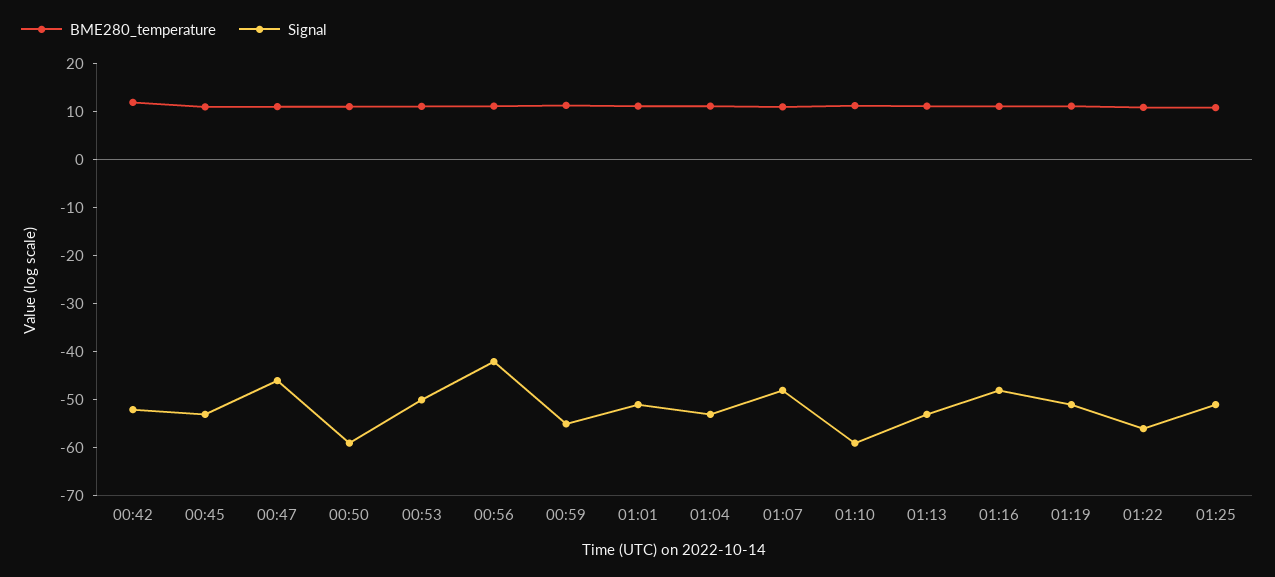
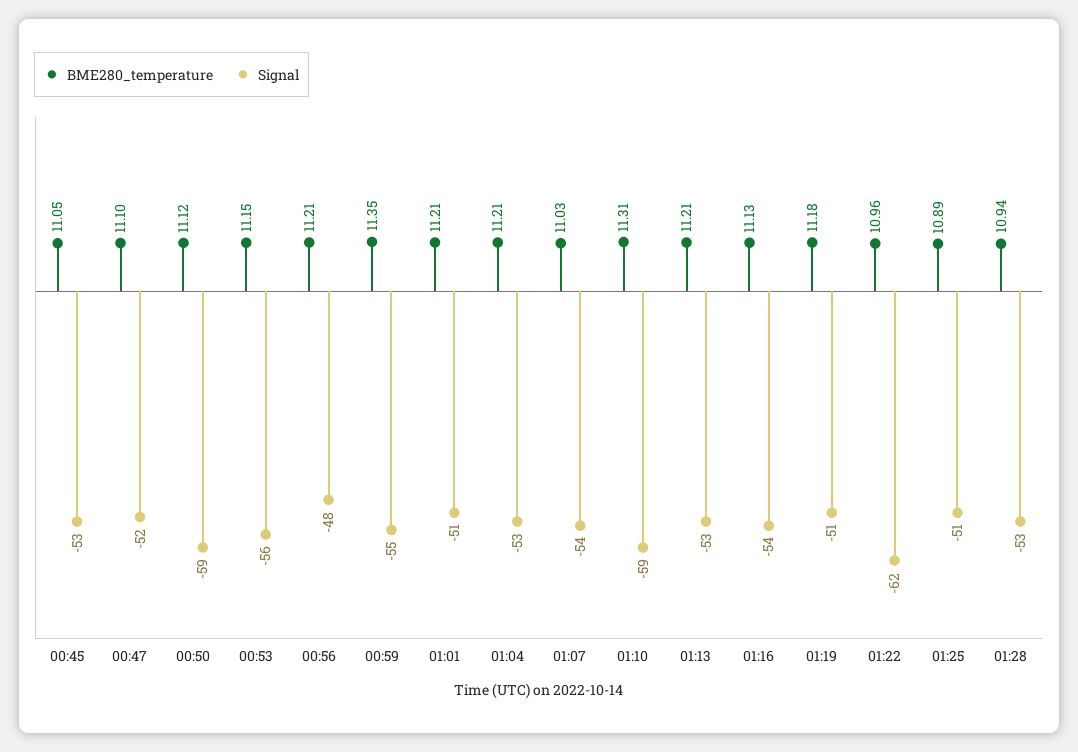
BME280_temperature, 00:42: 12 -> none
Signal, 00:42: -52 -> none
Signal, 00:47: -46 -> -52
Signal, 00:53: -50 -> -56
Signal, 00:56: -42 -> -48
Signal, 01:07: -48 -> -54
Signal, 01:16: -48 -> -54
Signal, 01:22: -56 -> -62
BME280_temperature, 01:28: none -> 10.94
Signal, 01:28: none -> -53

